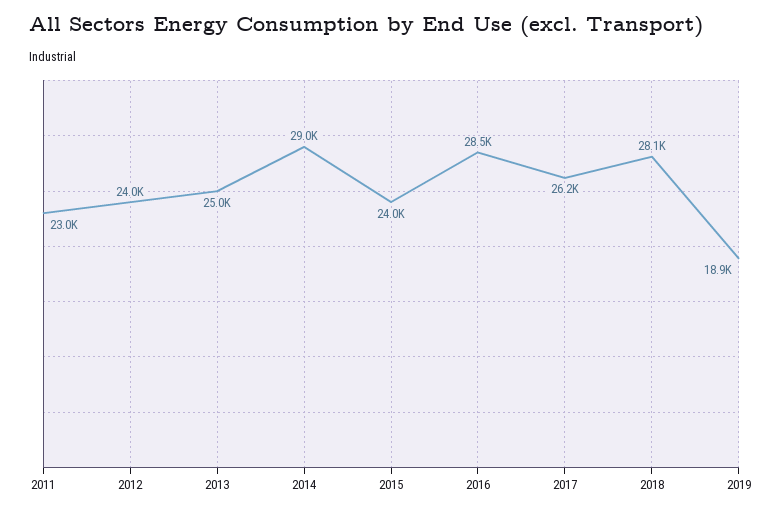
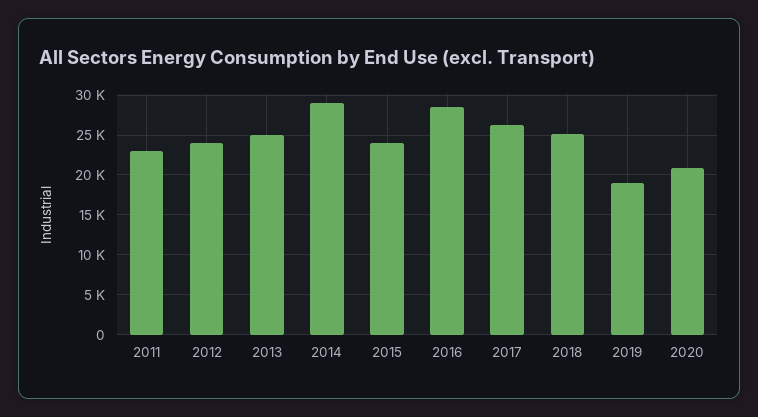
2018: 28100 -> 25000
2020: none -> 21000

